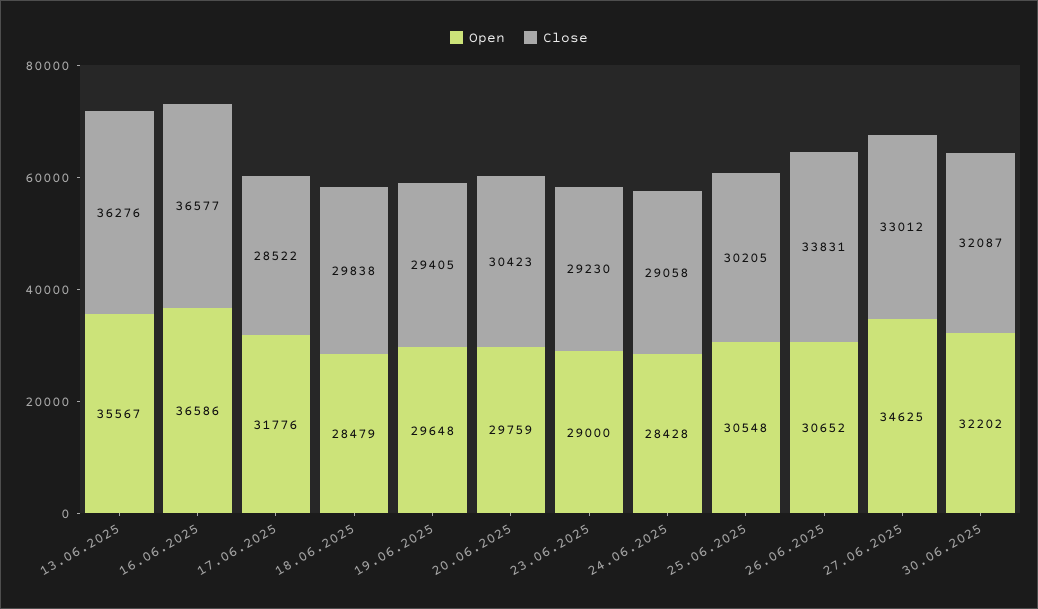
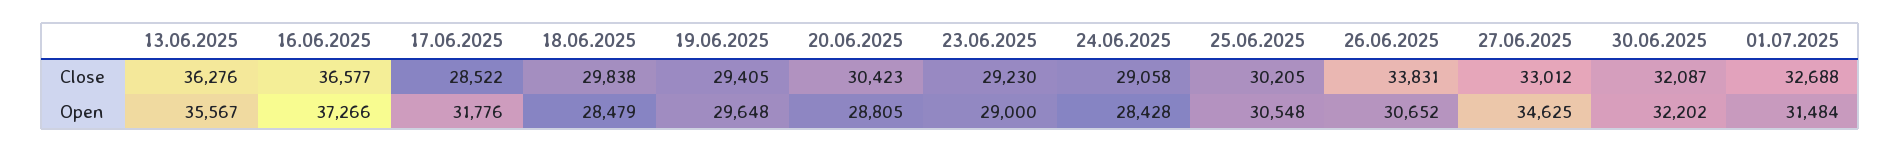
Open, 16.06.2025: 36586 -> 37266
Open, 20.06.2025: 29759 -> 28805
Close, 01.07.2025: none -> 32688
Open, 01.07.2025: none -> 31484

